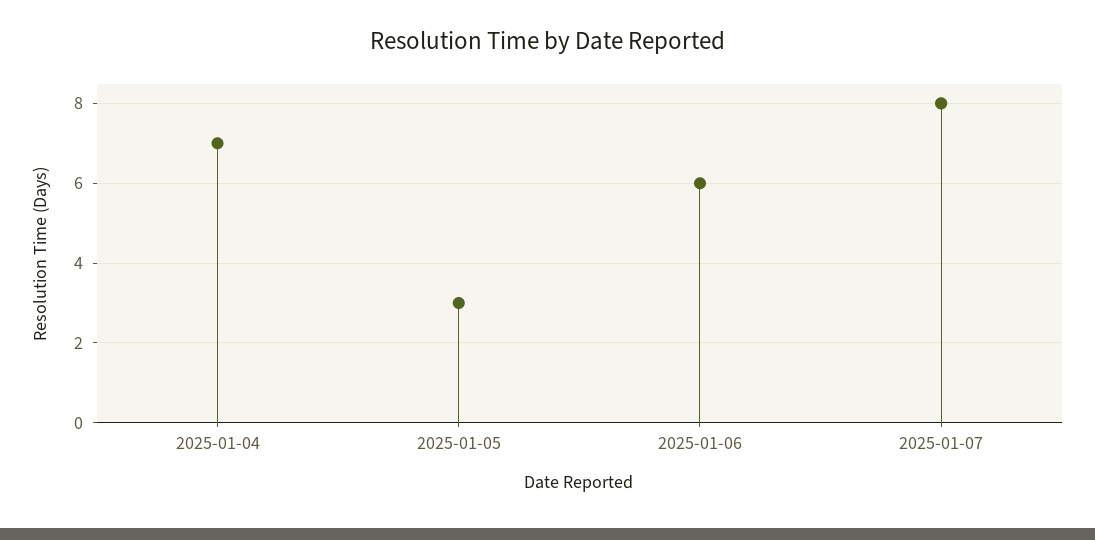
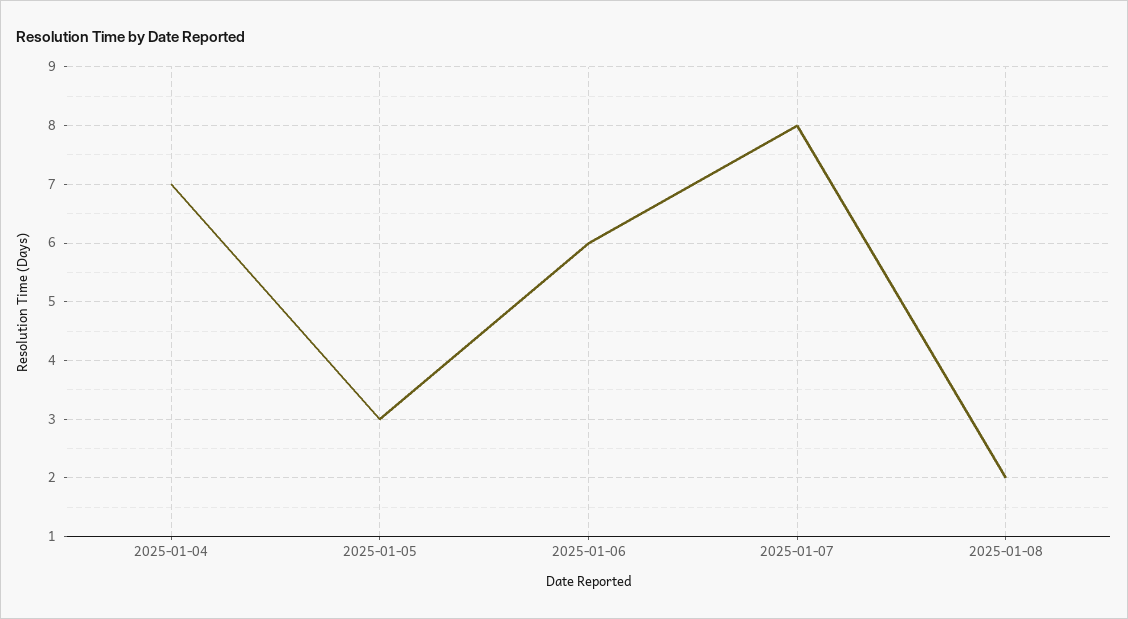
2025-01-08: none -> 2

